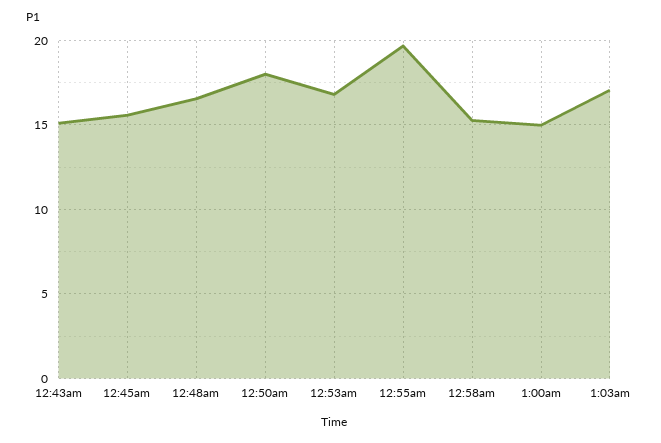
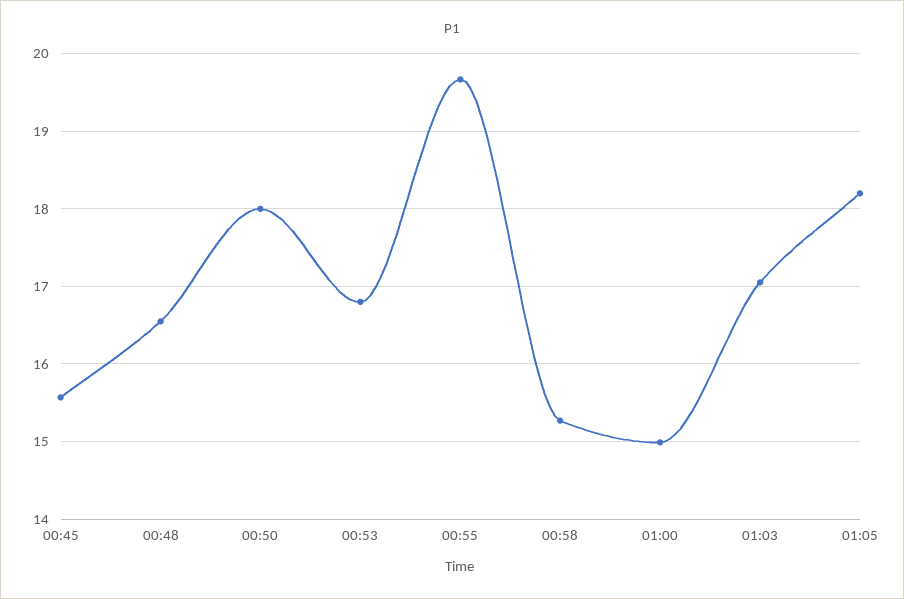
12:43am: 15 -> none
01:05: none -> 18.2

